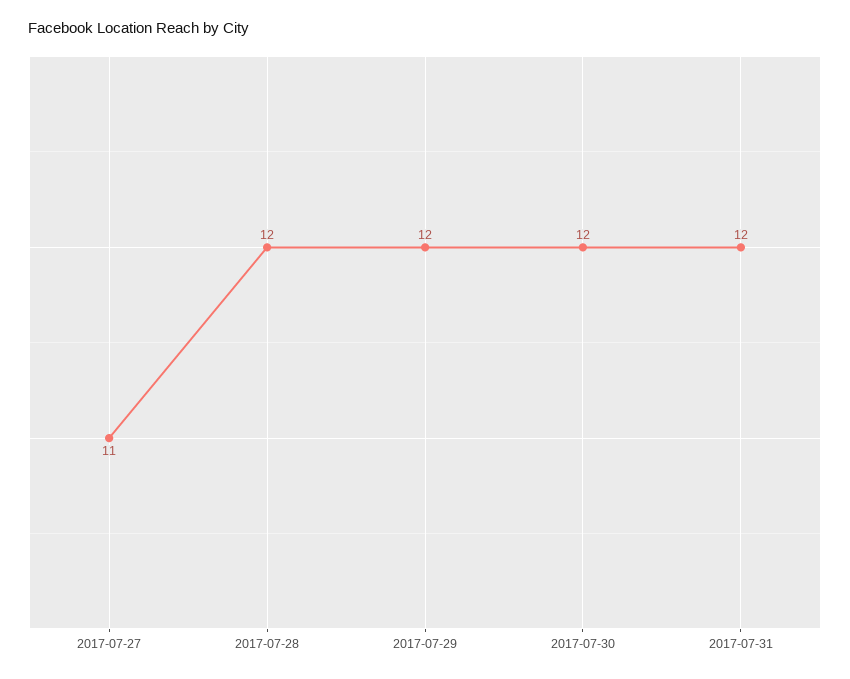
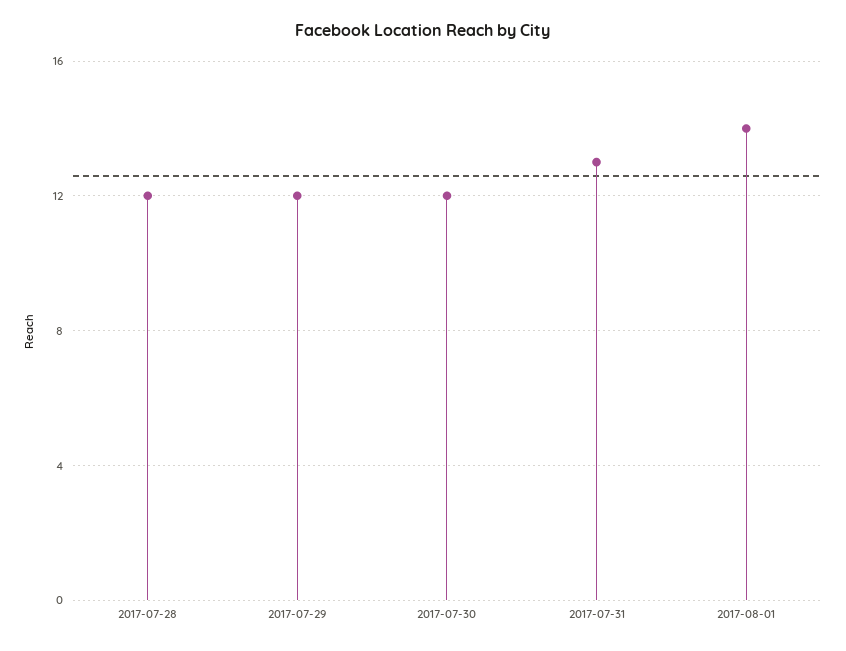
2017-07-27: 11 -> none
2017-07-31: 12 -> 13
2017-08-01: none -> 14

